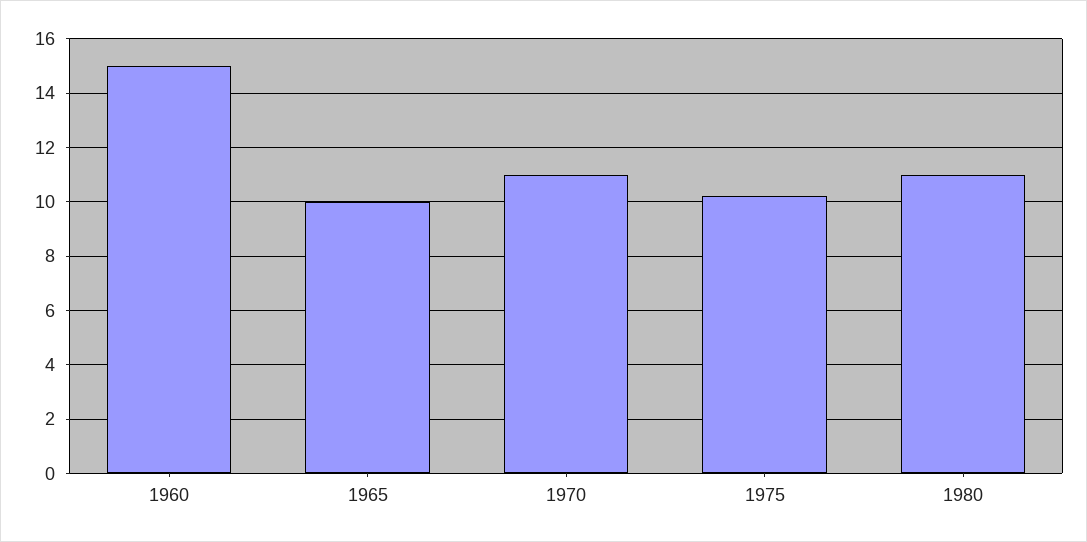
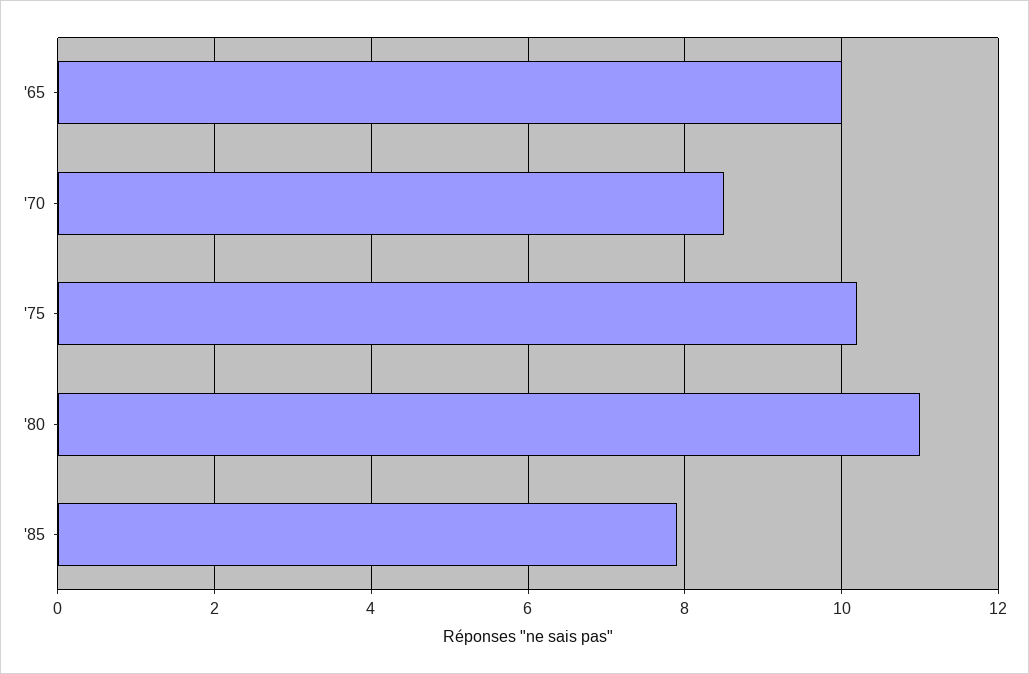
1960: 15 -> none
1970: 11 -> 8.5
'85: none -> 8

